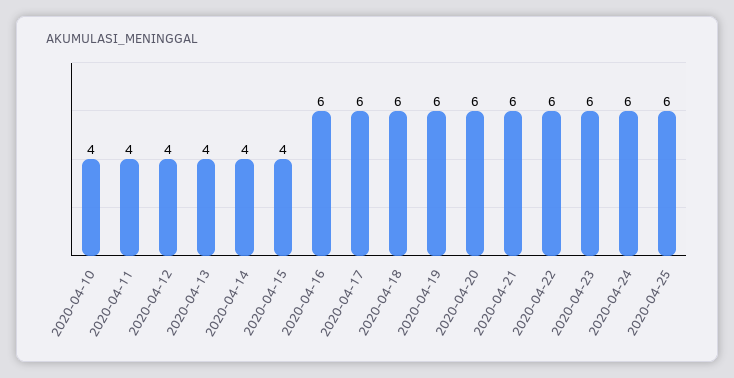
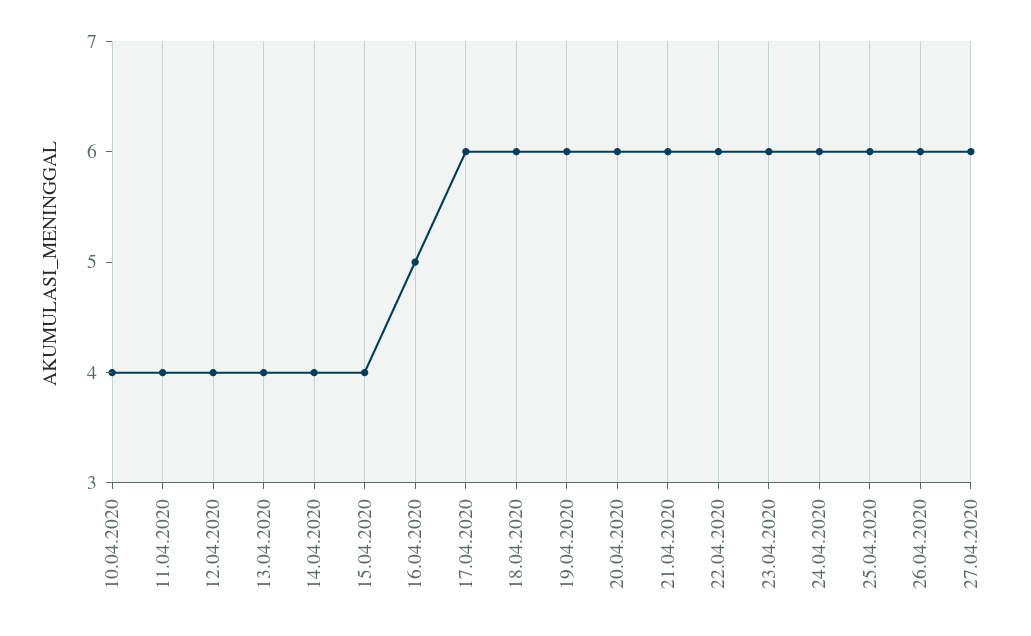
2020-04-16: 6 -> 5
26.04.2020: none -> 6
27.04.2020: none -> 6

